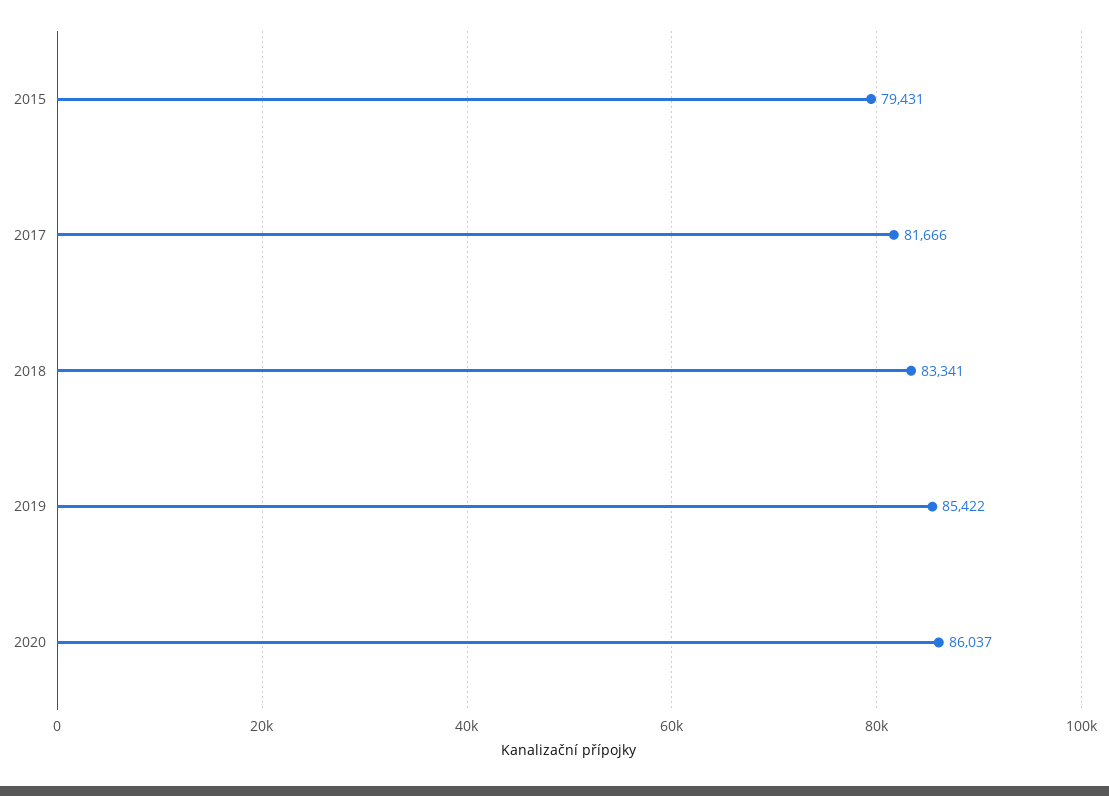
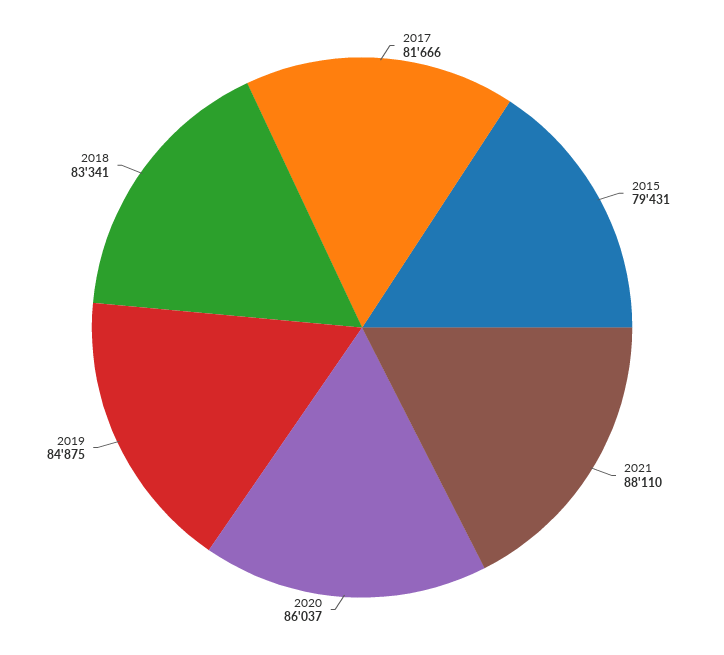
2019: 85422 -> 84875
2021: none -> 88110

